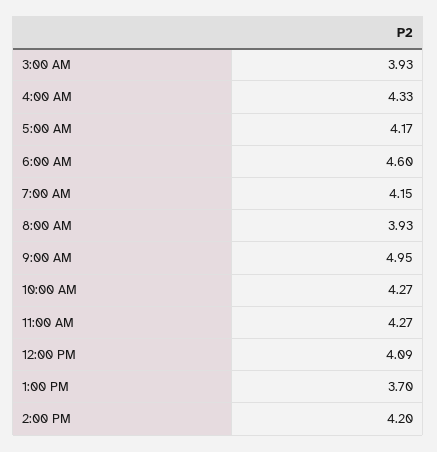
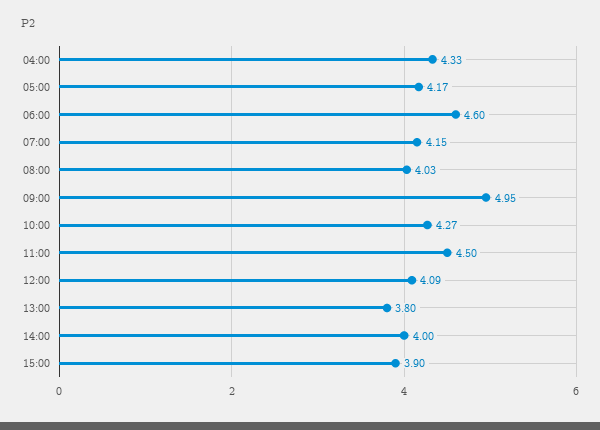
3:00 AM: 3.93 -> none
8:00 AM: 3.93 -> 4.03
11:00 AM: 4.27 -> 4.5
1:00 PM: 3.7 -> 3.8
2:00 PM: 4.2 -> 4
15:00: none -> 3.9

